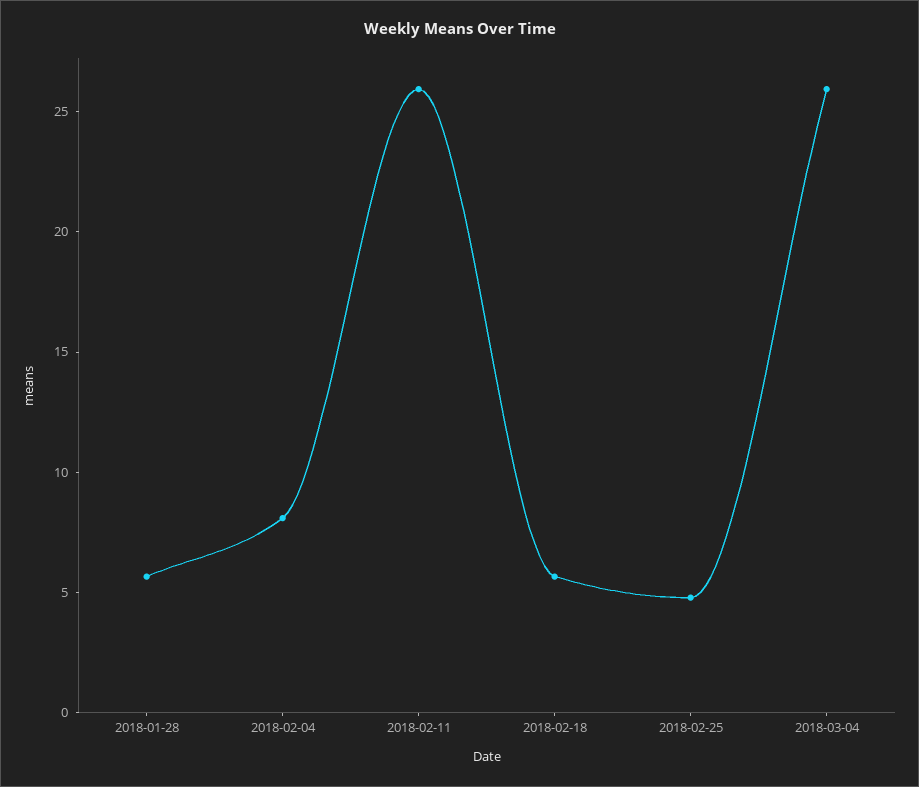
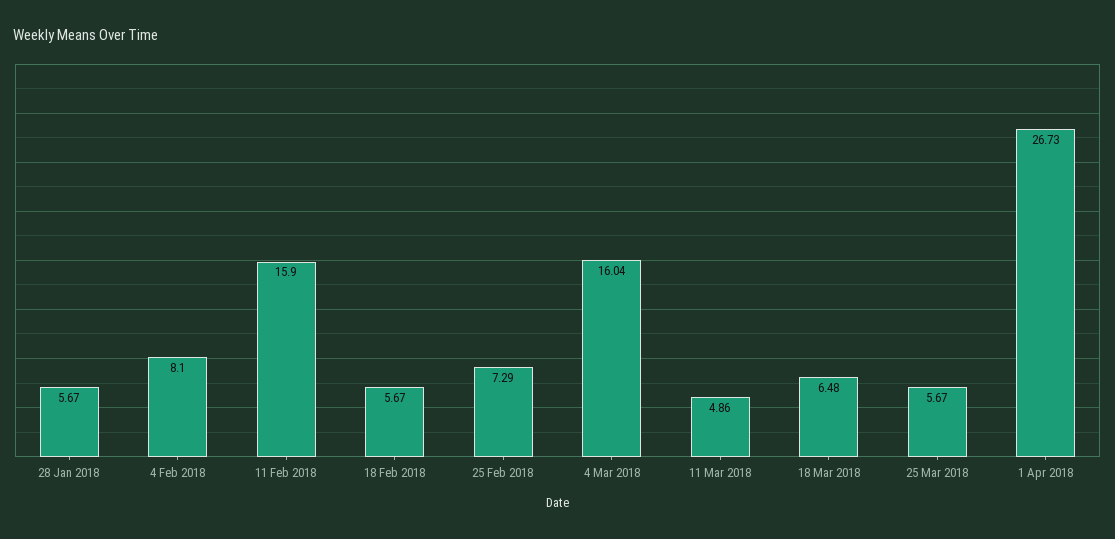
2018-02-11: 26 -> 15.9
2018-02-25: 5 -> 7.29
2018-03-04: 26 -> 16.04
11 Mar 2018: none -> 4.86
18 Mar 2018: none -> 6.48
25 Mar 2018: none -> 5.67
1 Apr 2018: none -> 26.73

